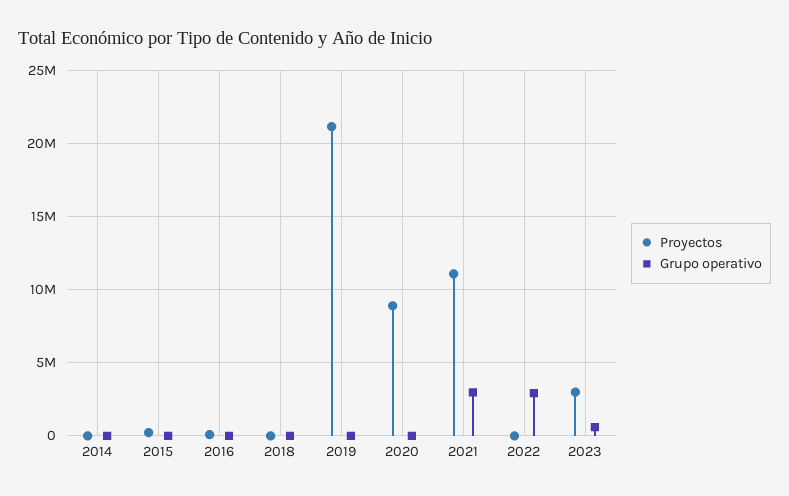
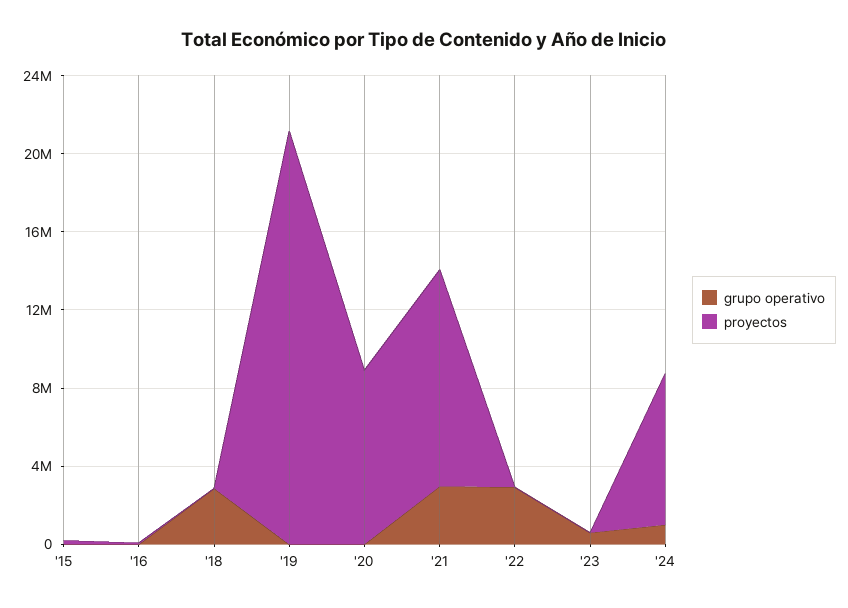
Proyectos, 2014: 0 -> none
Grupo operativo, 2014: 0 -> none
Grupo operativo, 2018: 0 -> 3000000
Proyectos, 2023: 3000000 -> 0
Grupo operativo, '24: none -> 1000000
Proyectos, '24: none -> 8000000

